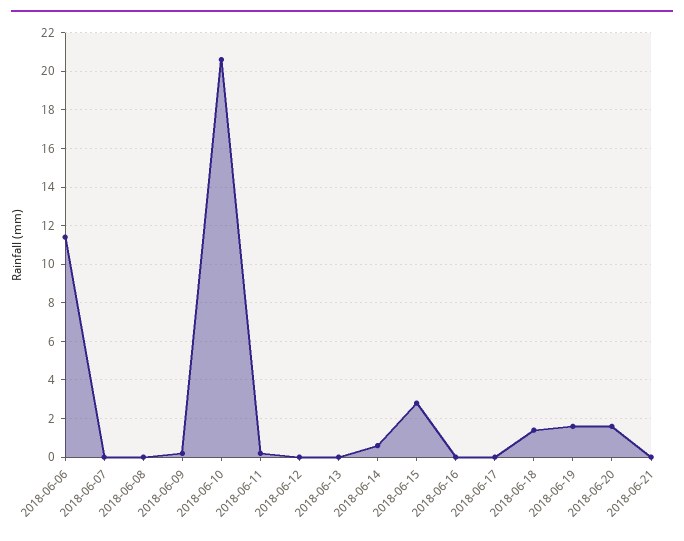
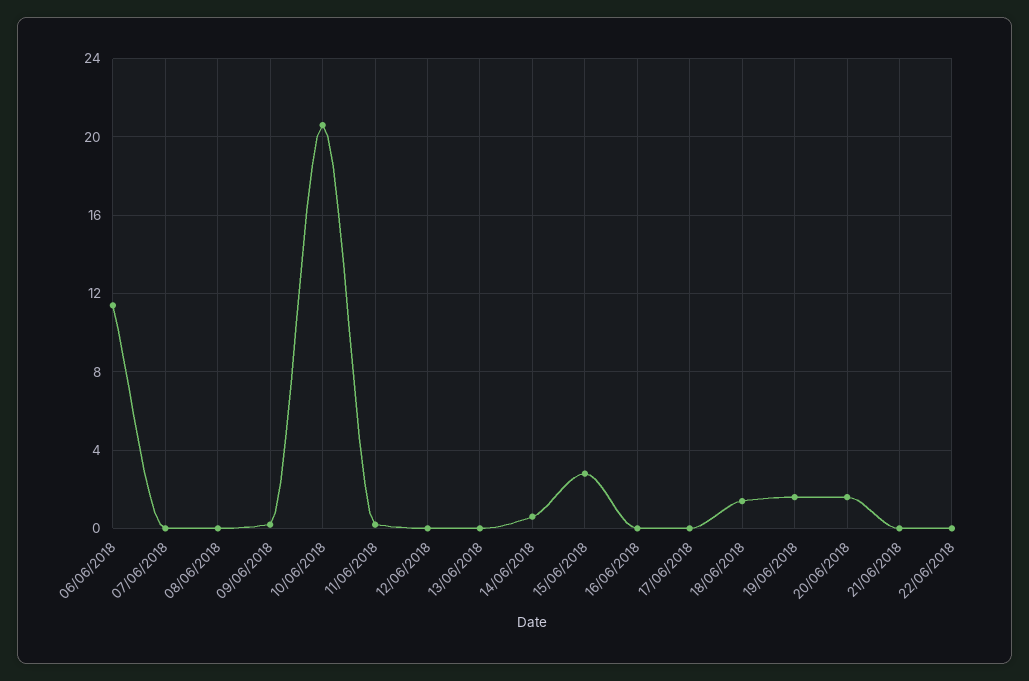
22/06/2018: none -> 0

